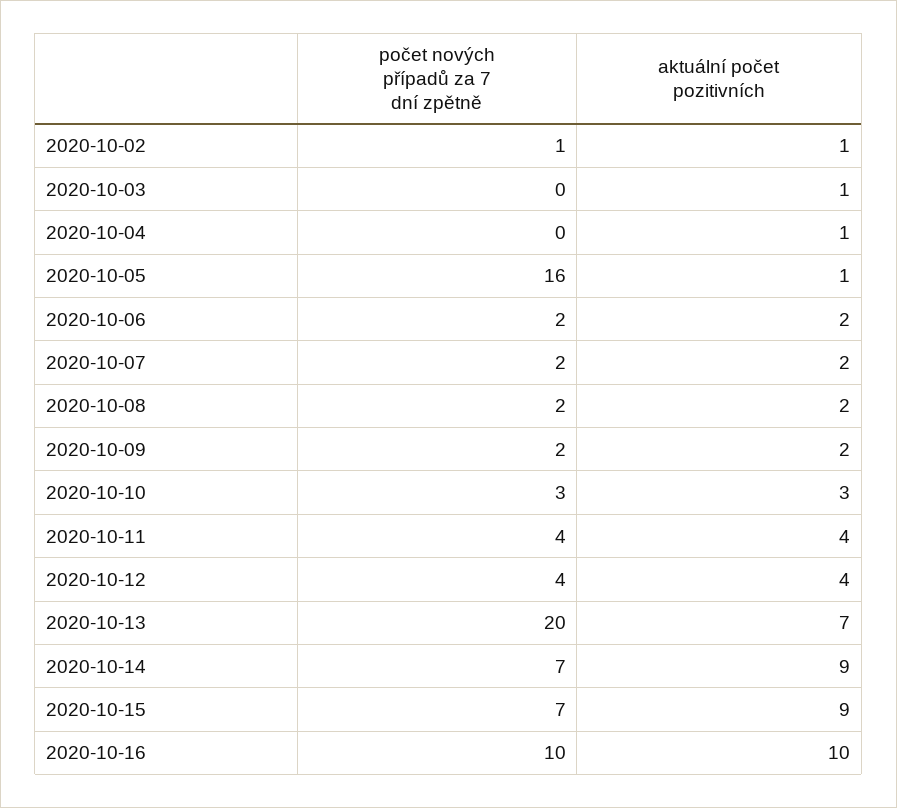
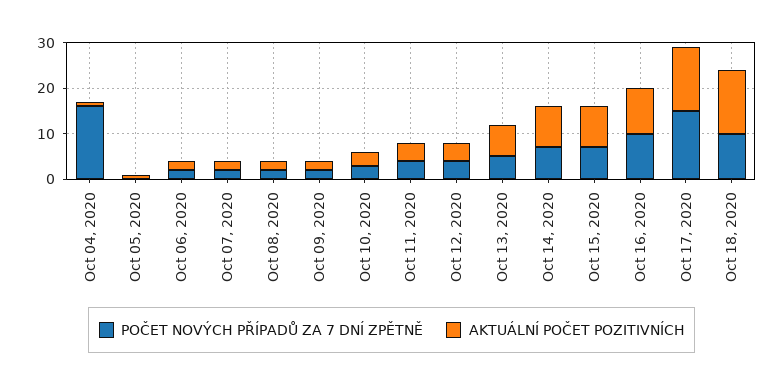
počet nových případů za 7 dní zpětně, 2020-10-02: 1 -> none
aktuální počet pozitivních, 2020-10-02: 1 -> none
počet nových případů za 7 dní zpětně, 2020-10-03: 0 -> none
aktuální počet pozitivních, 2020-10-03: 1 -> none
počet nových případů za 7 dní zpětně, 2020-10-04: 0 -> 15
počet nových případů za 7 dní zpětně, 2020-10-05: 16 -> 0
počet nových případů za 7 dní zpětně, 2020-10-13: 20 -> 5
počet nových případů za 7 dní zpětně, Oct 17, 2020: none -> 15
aktuální počet pozitivních, Oct 17, 2020: none -> 15
počet nových případů za 7 dní zpětně, Oct 18, 2020: none -> 10
aktuální počet pozitivních, Oct 18, 2020: none -> 15

